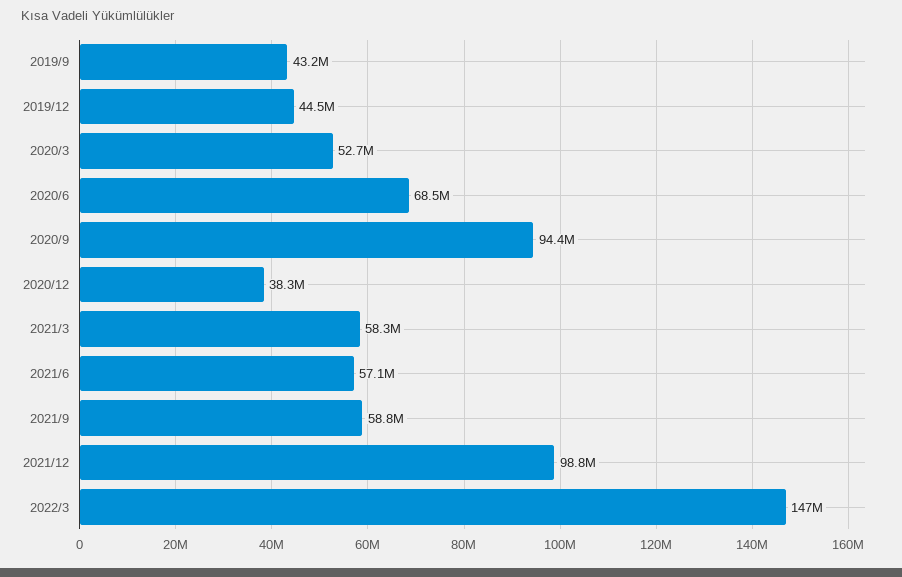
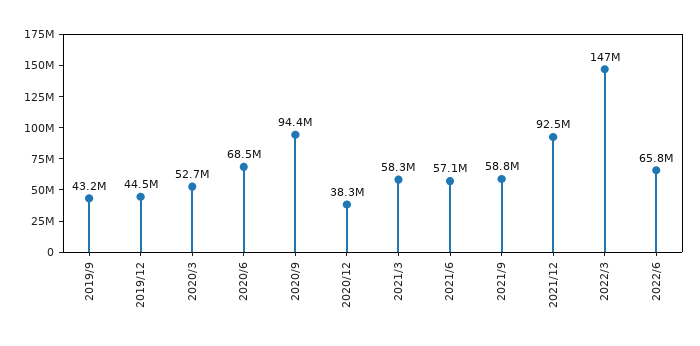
2021/12: 98800000 -> 92500000
2022/6: none -> 65800000

